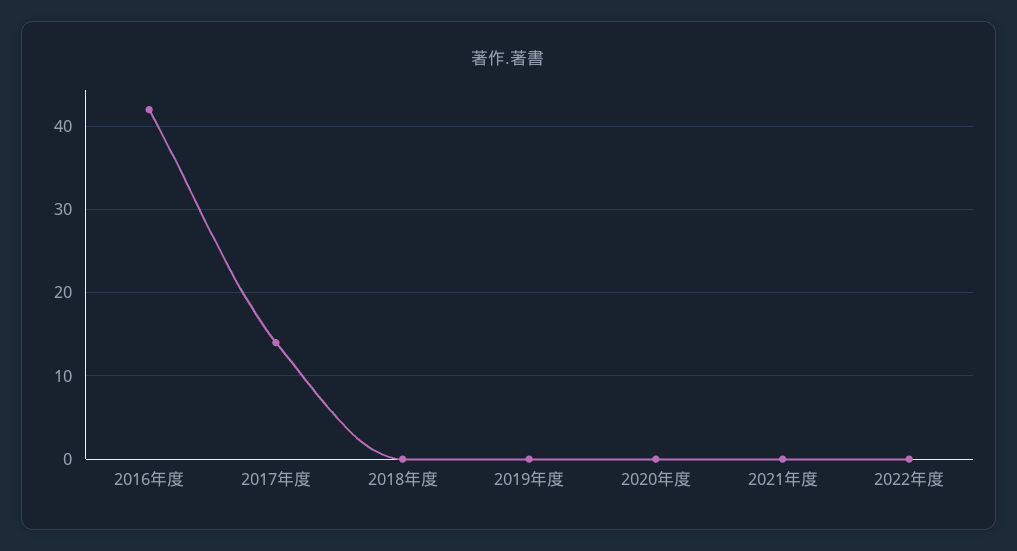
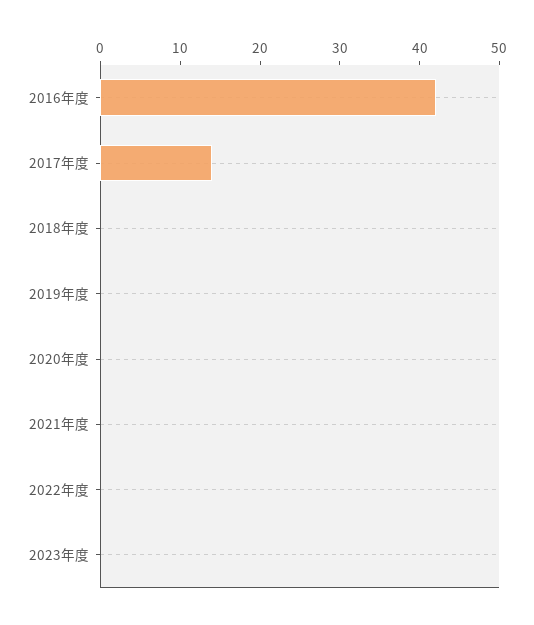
2023年度: none -> 0

